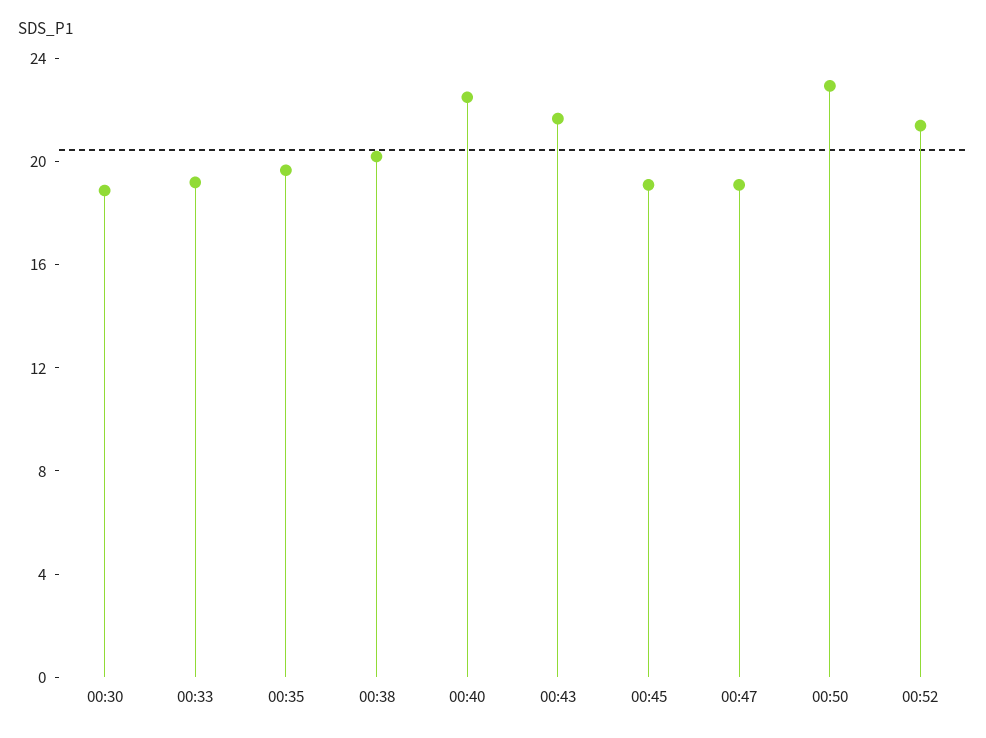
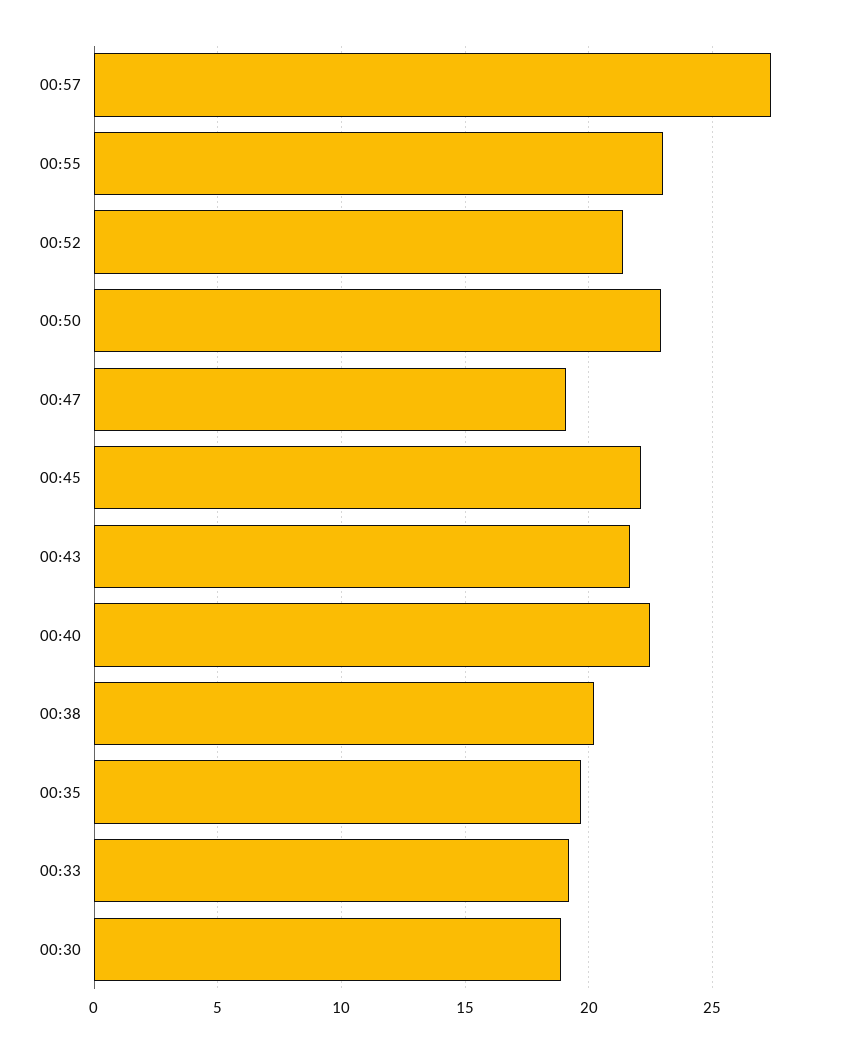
00:45: 19 -> 22
00:57: none -> 27.5
00:55: none -> 23

